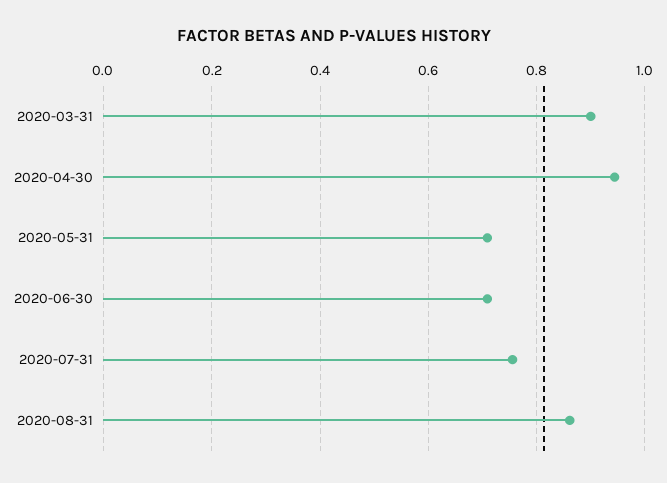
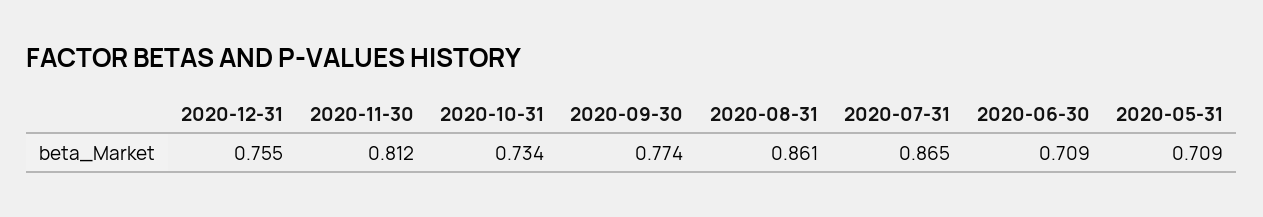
2020-03-31: 0.9 -> none
2020-04-30: 0.94 -> none
2020-07-31: 0.76 -> 0.865
2020-12-31: none -> 0.755
2020-11-30: none -> 0.812
2020-10-31: none -> 0.734
2020-09-30: none -> 0.774

